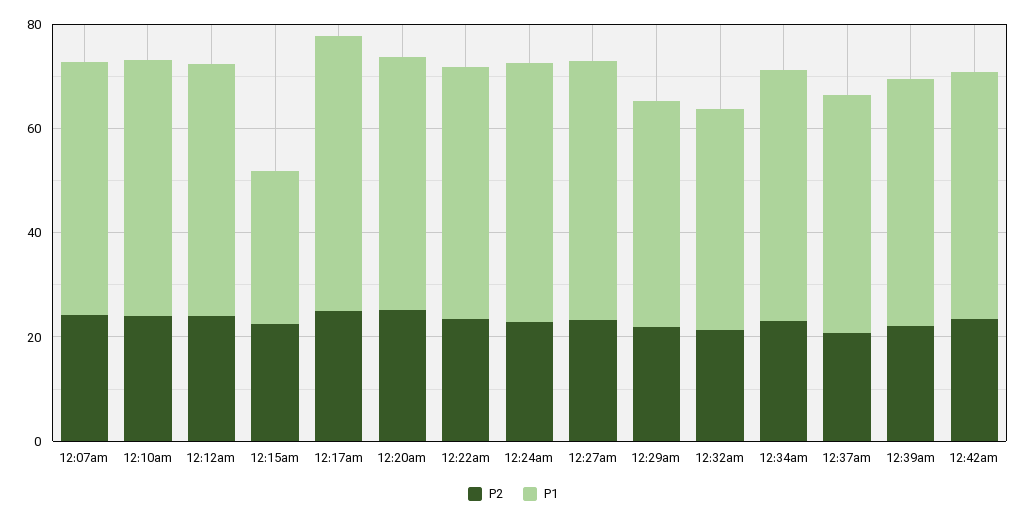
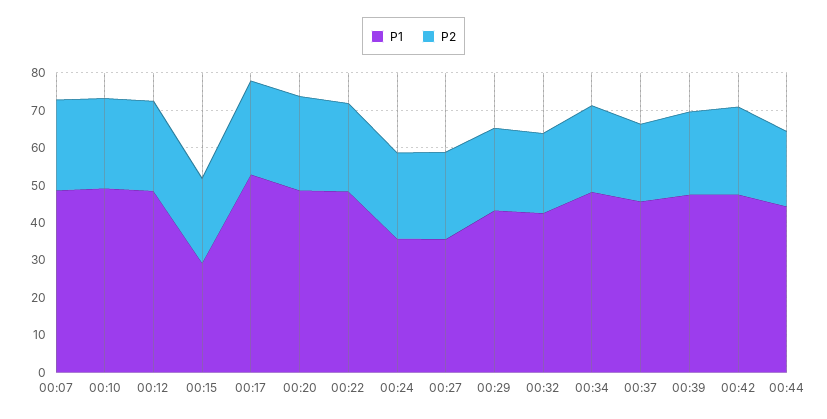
P1, 12:24am: 50 -> 35
P1, 12:27am: 50 -> 35
P1, 00:44: none -> 45
P2, 00:44: none -> 20

